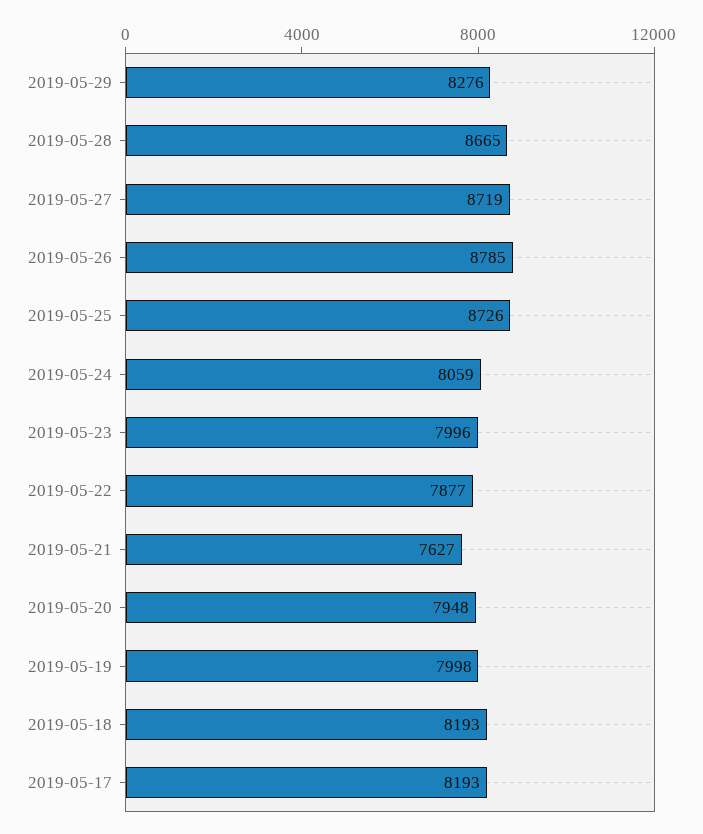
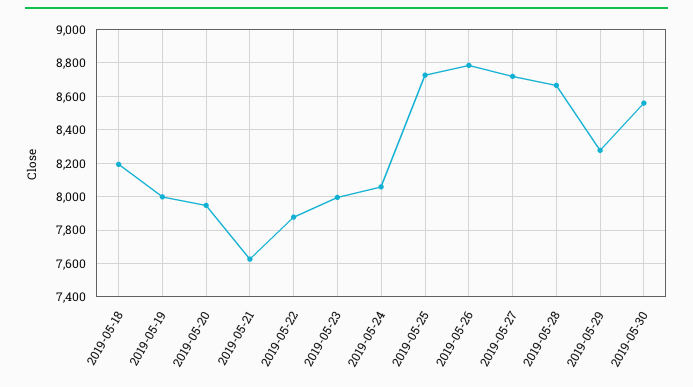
2019-05-17: 8193 -> none
2019-05-30: none -> 8550

